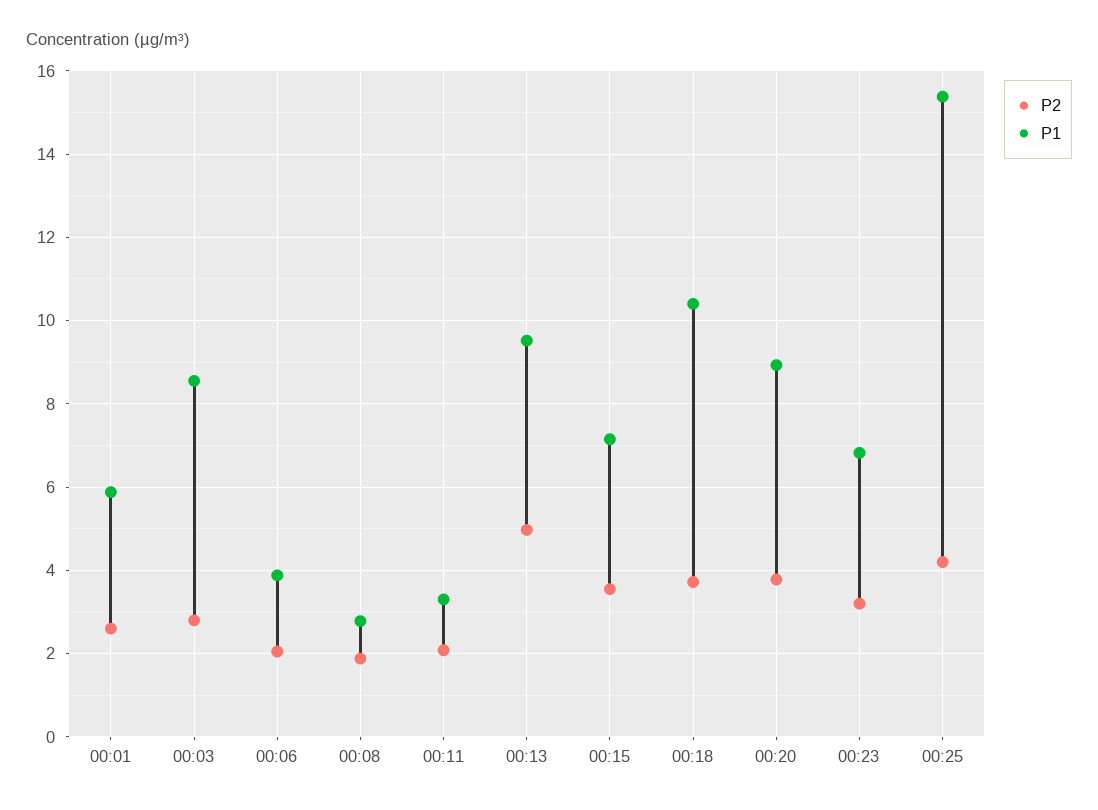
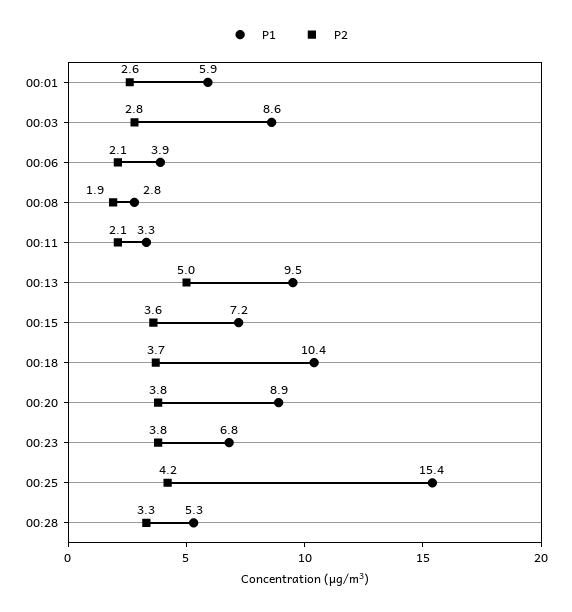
P2, 00:23: 3.2 -> 3.8
P1, 00:28: none -> 5.3
P2, 00:28: none -> 3.3

